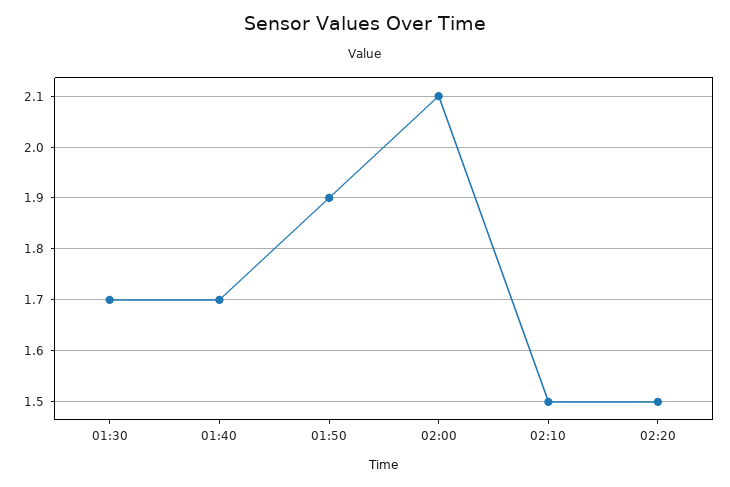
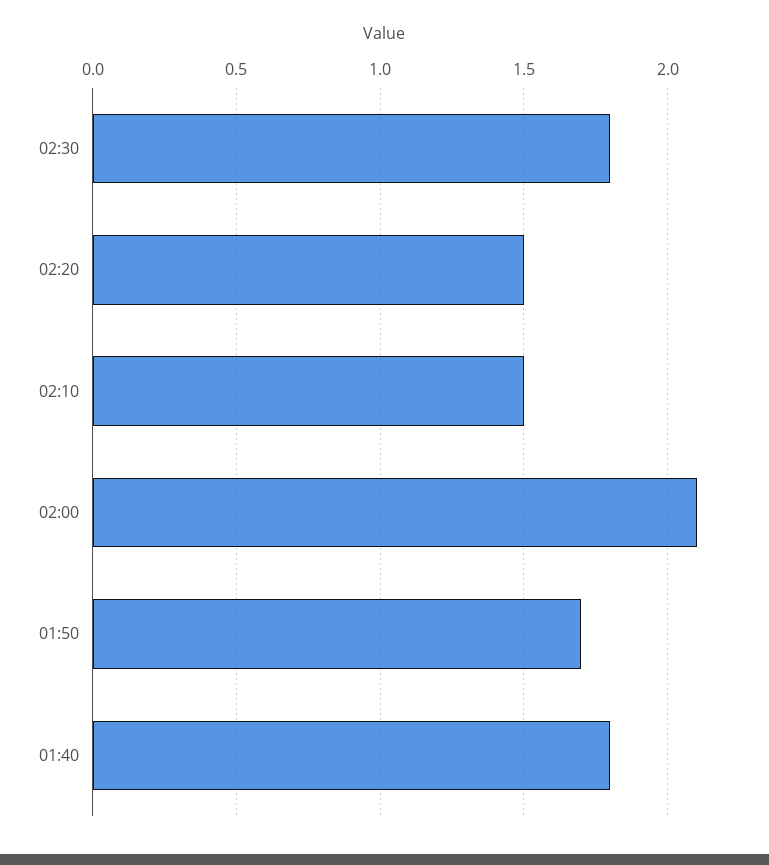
01:30: 1.7 -> none
01:40: 1.7 -> 1.8
01:50: 1.9 -> 1.7
02:30: none -> 1.8

